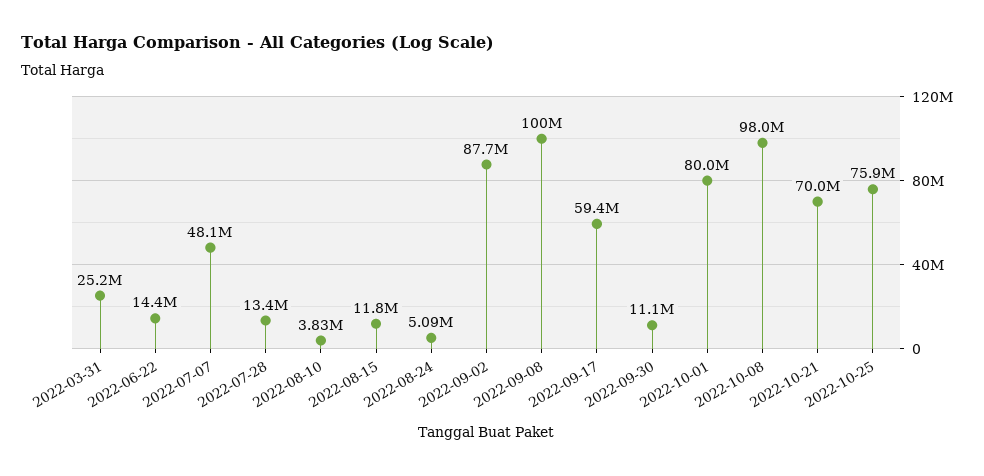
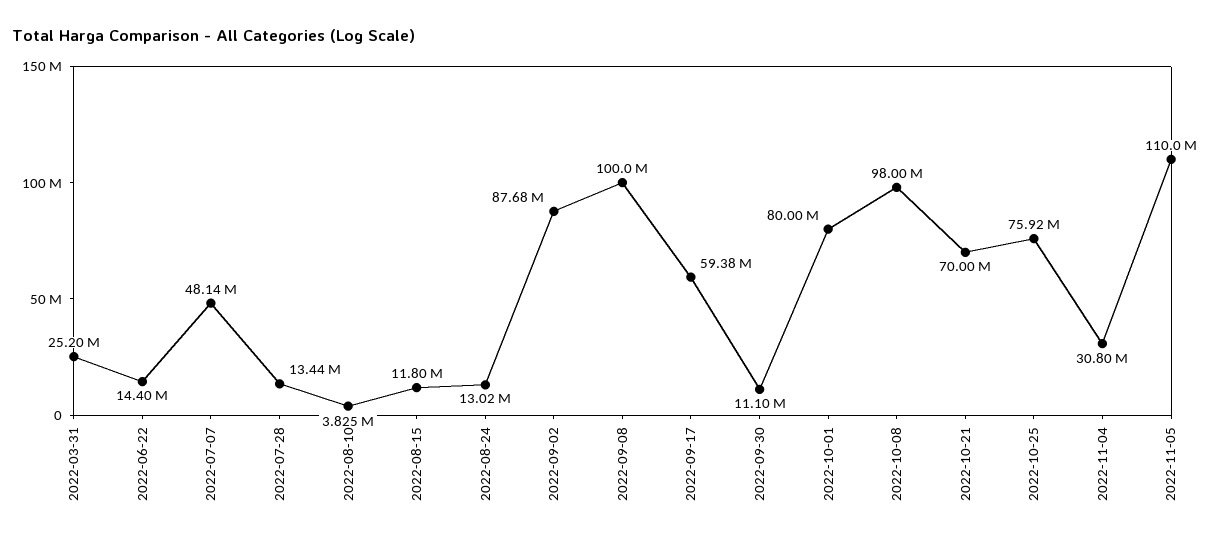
2022-08-24: 5090000 -> 13020000
2022-11-04: none -> 30800000
2022-11-05: none -> 110000000

